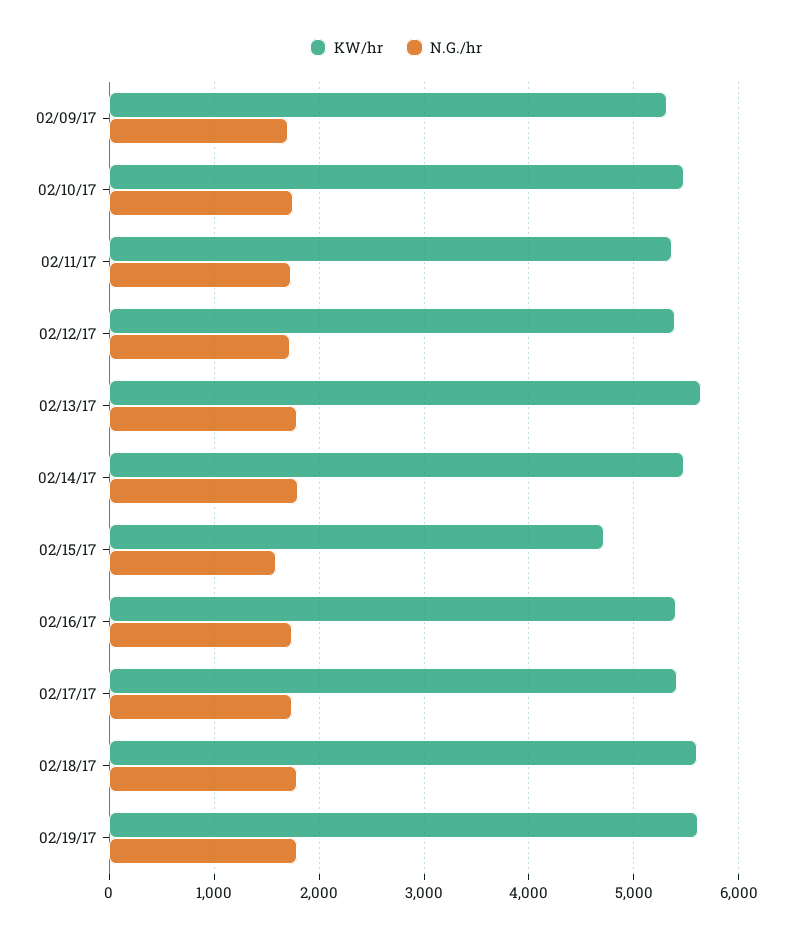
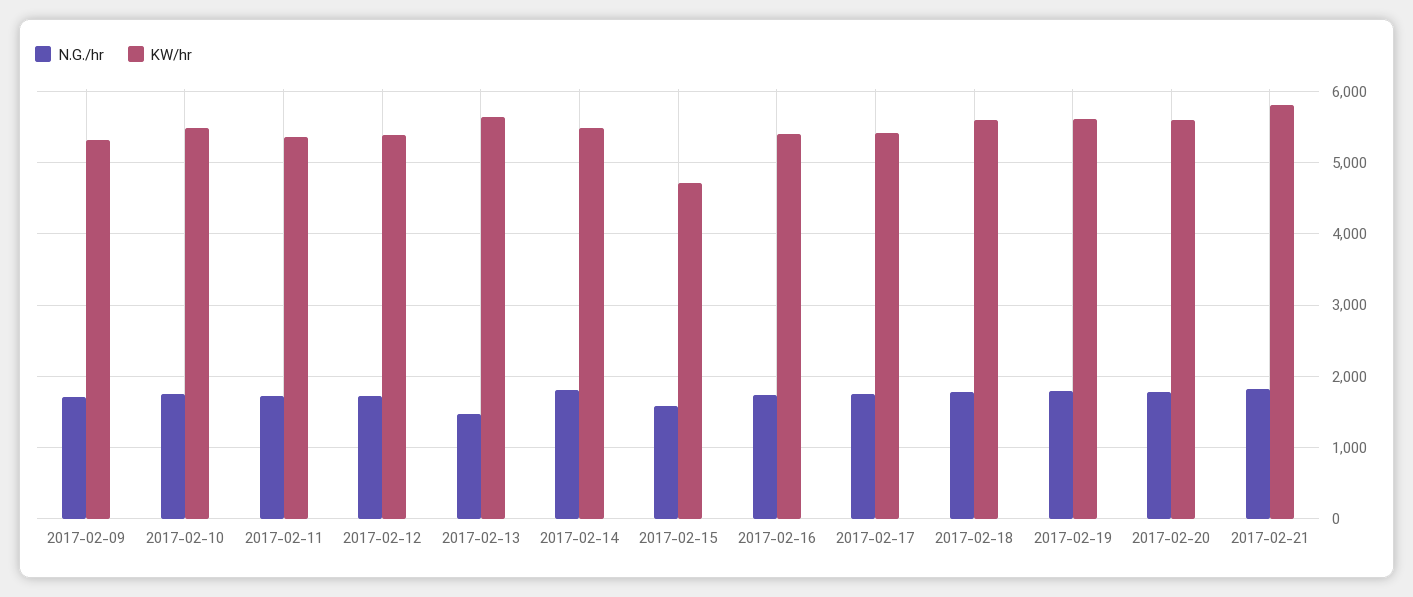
N.G./hr, 02/13/17: 1800 -> 1500
N.G./hr, 2017-02-20: none -> 1800
KW/hr, 2017-02-20: none -> 5600
N.G./hr, 2017-02-21: none -> 1800
KW/hr, 2017-02-21: none -> 5800

